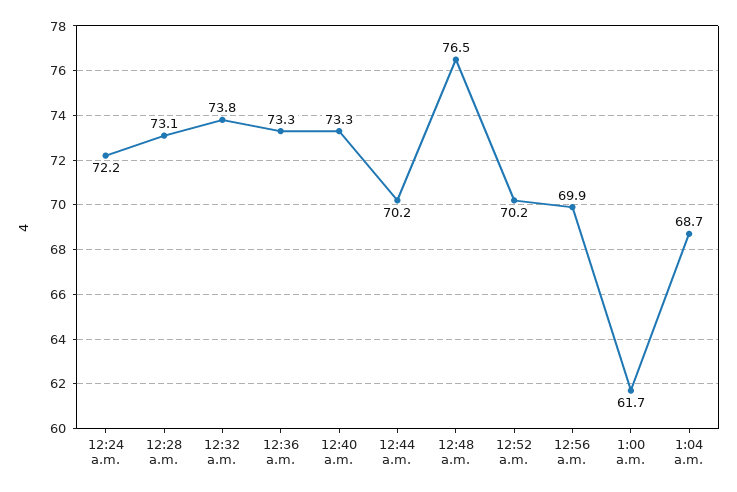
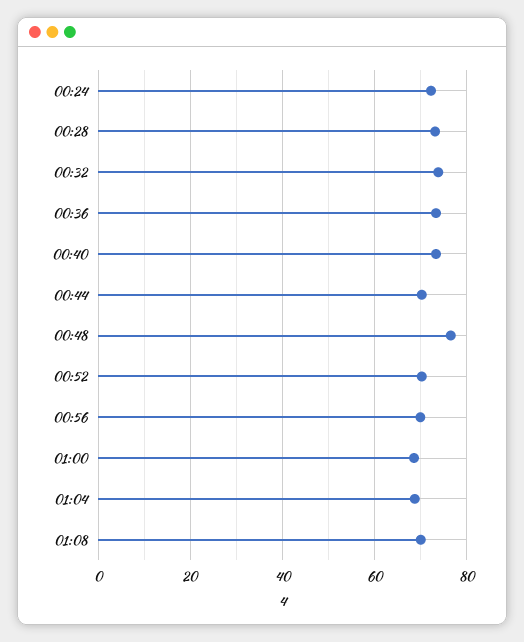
1:00 a.m.: 61.7 -> 68
01:08: none -> 70

